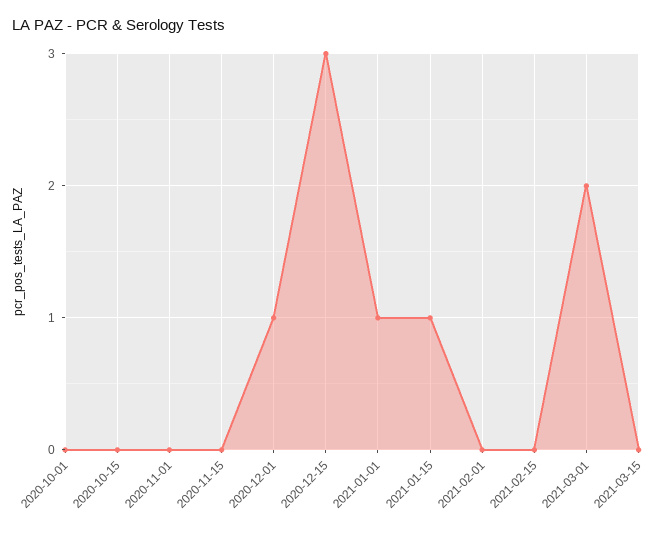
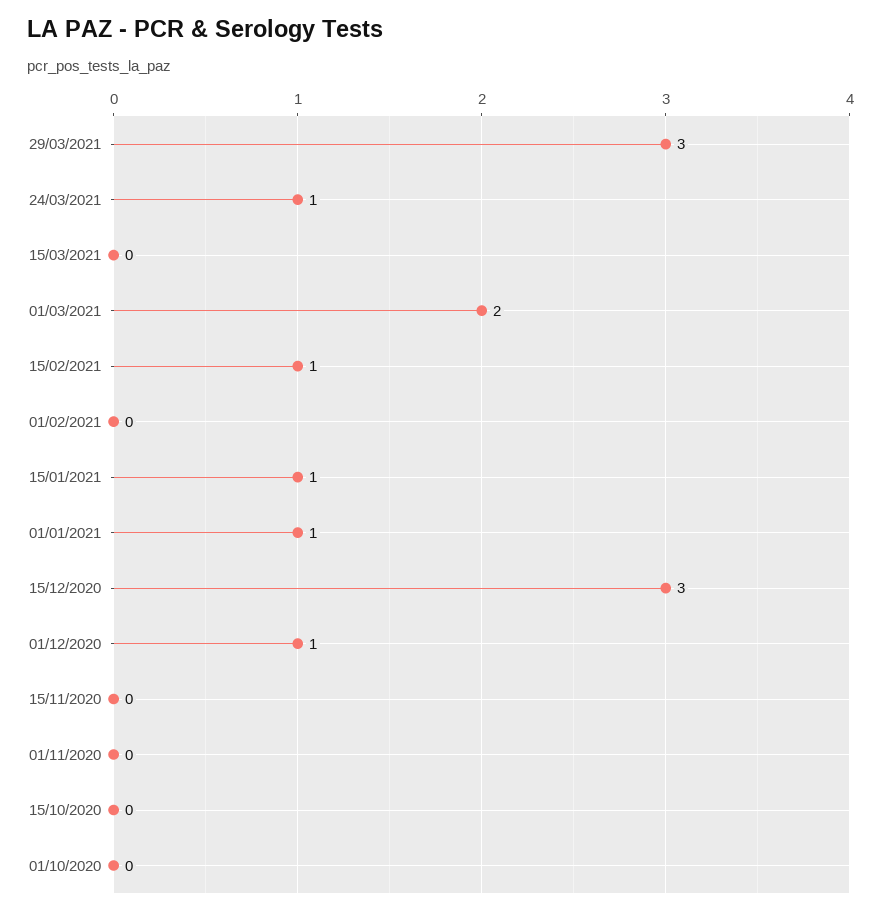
2021-02-15: 0 -> 1
29/03/2021: none -> 3
24/03/2021: none -> 1

